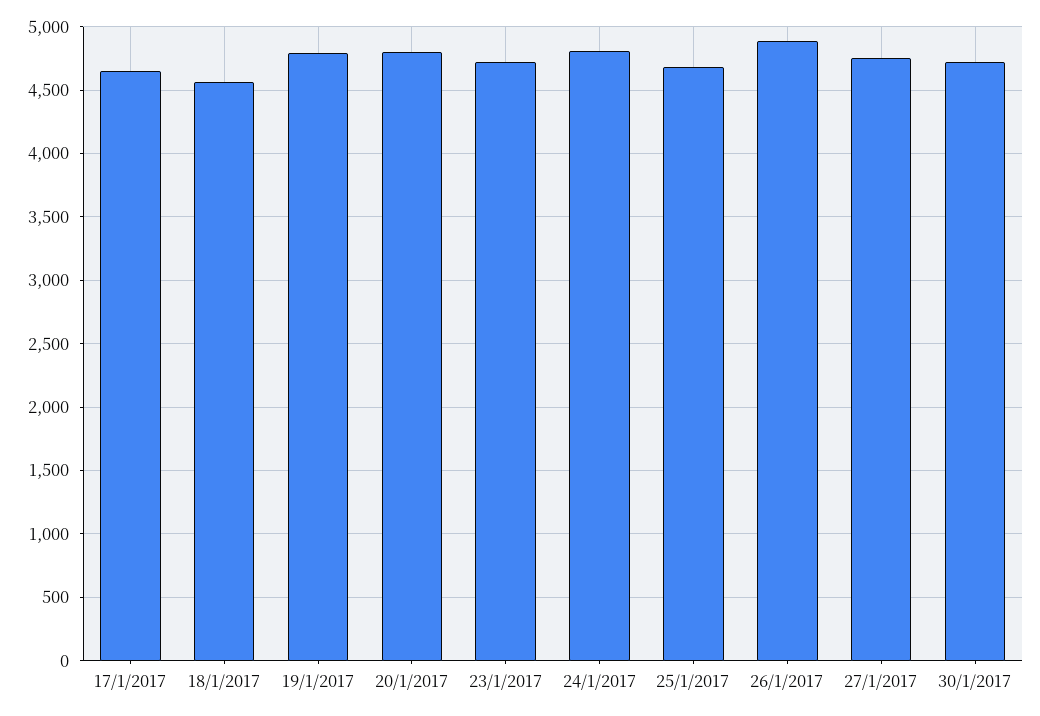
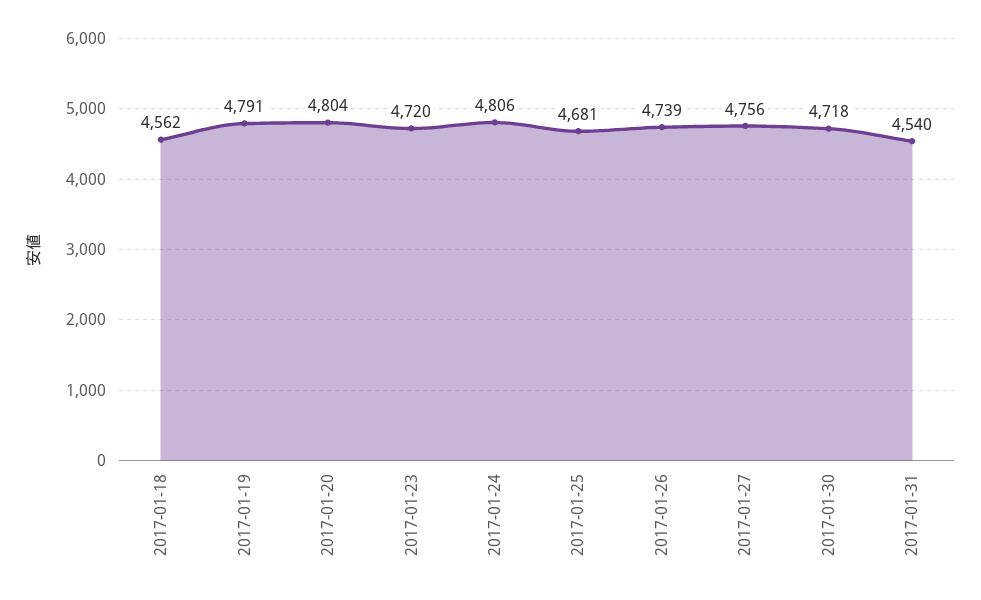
17/1/2017: 4650 -> none
26/1/2017: 4900 -> 4739
2017-01-31: none -> 4540

